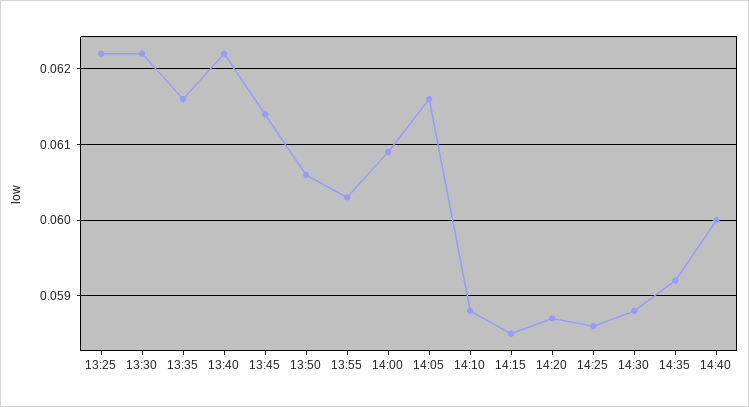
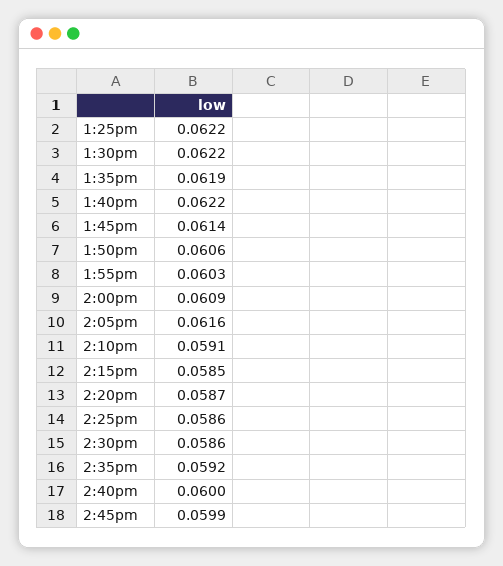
13:35: 0.0616 -> 0.0619
14:10: 0.0588 -> 0.0591
14:30: 0.0588 -> 0.0586
2:45pm: none -> 0.0599

